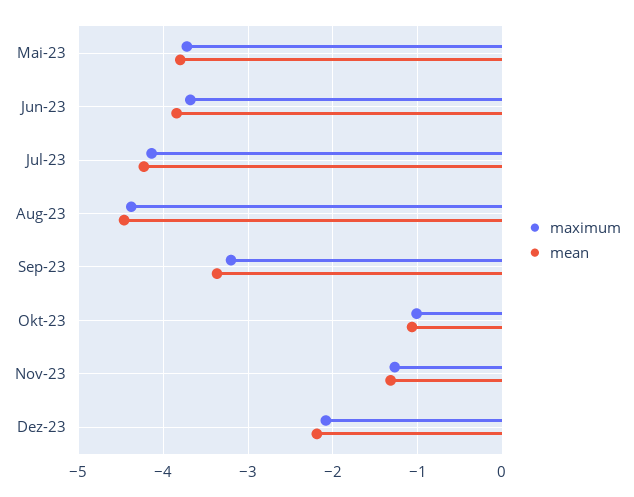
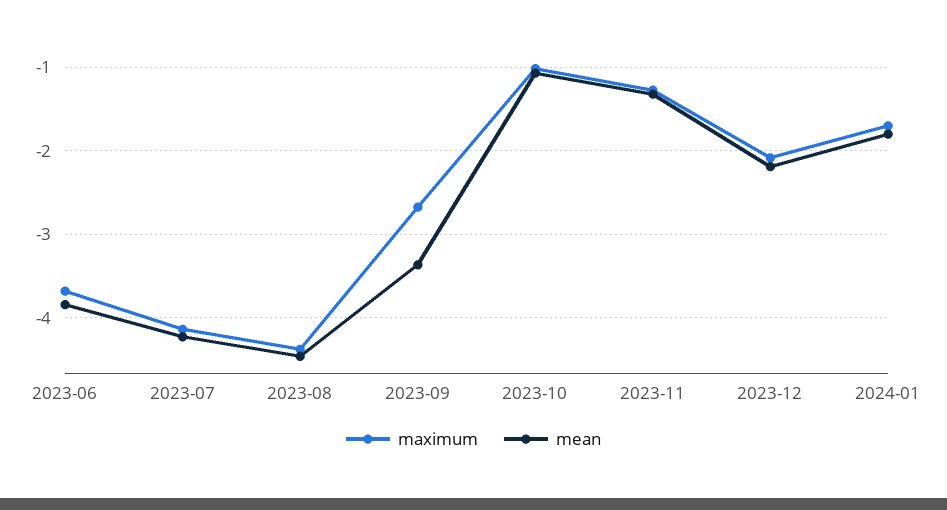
maximum, Mai-23: -3.7 -> none
mean, Mai-23: -3.8 -> none
maximum, Sep-23: -3.2 -> -2.7
maximum, 2024-01: none -> -1.7
mean, 2024-01: none -> -1.8

